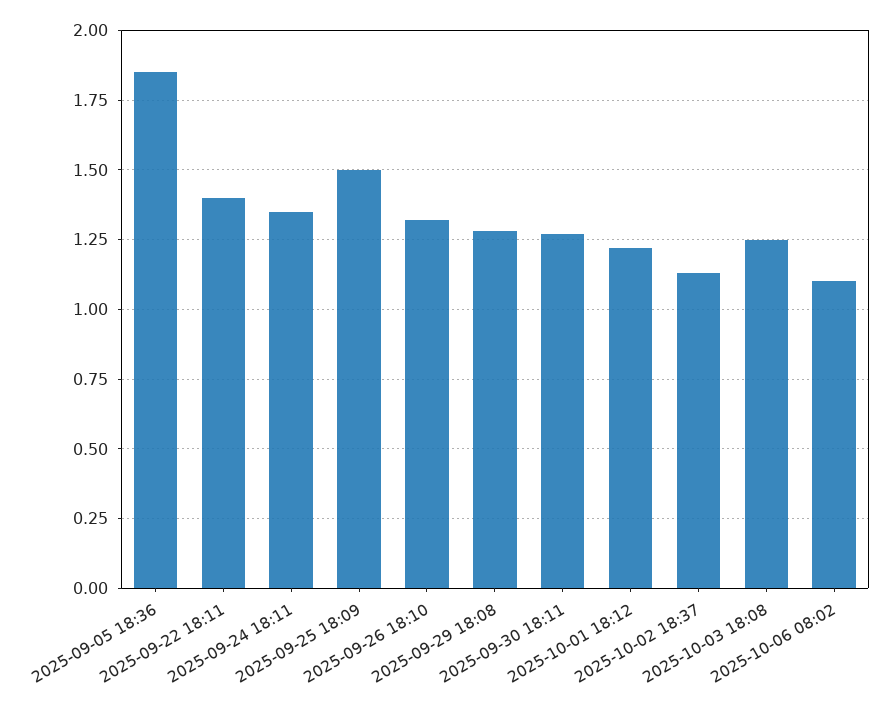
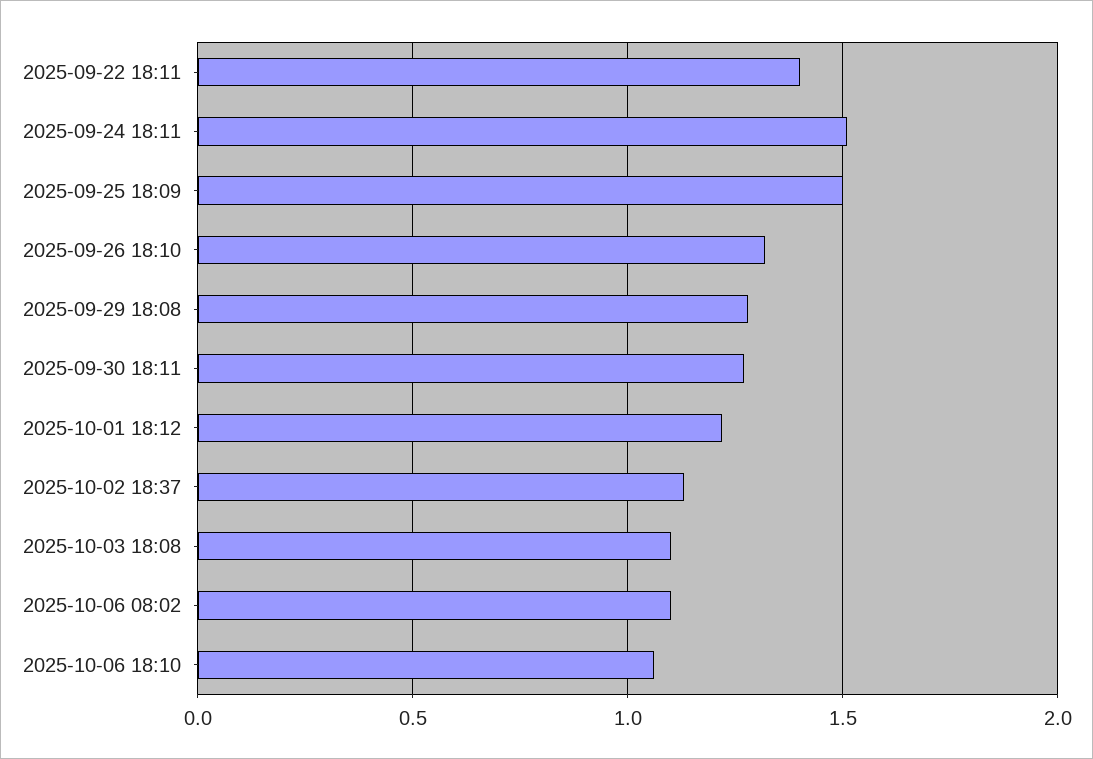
2025-09-05 18:36: 1.85 -> none
2025-09-24 18:11: 1.35 -> 1.5
2025-10-03 18:08: 1.25 -> 1.1
2025-10-06 18:10: none -> 1.05

